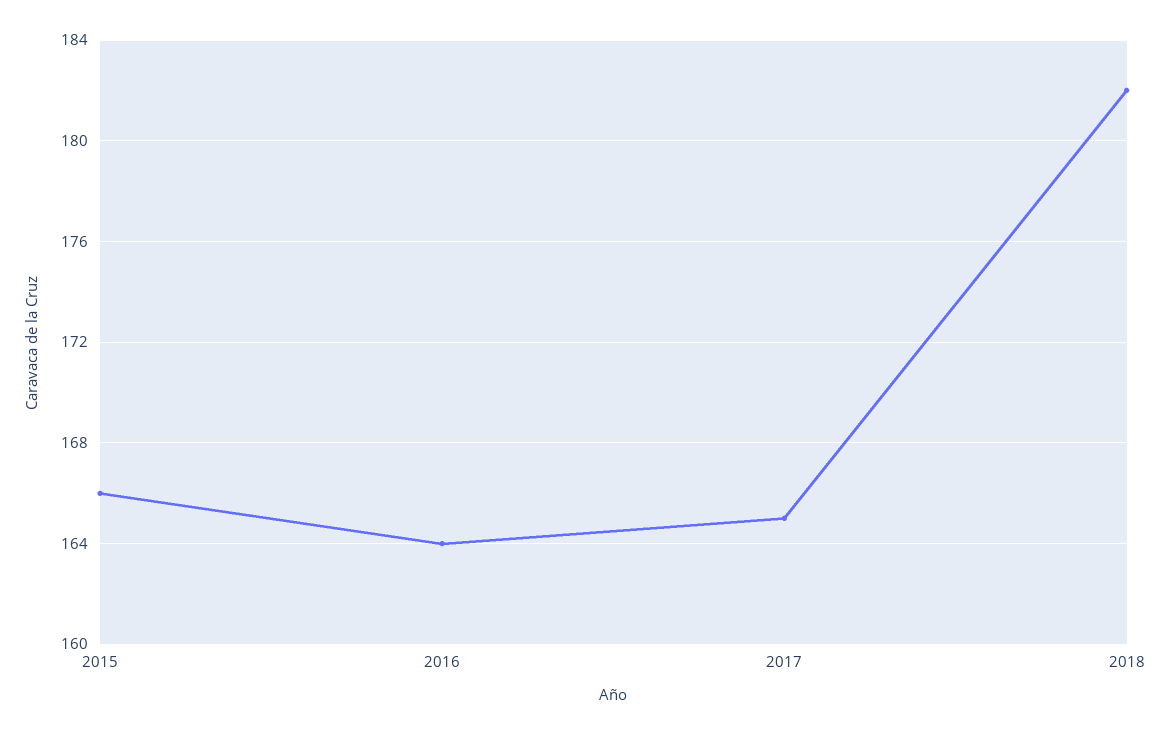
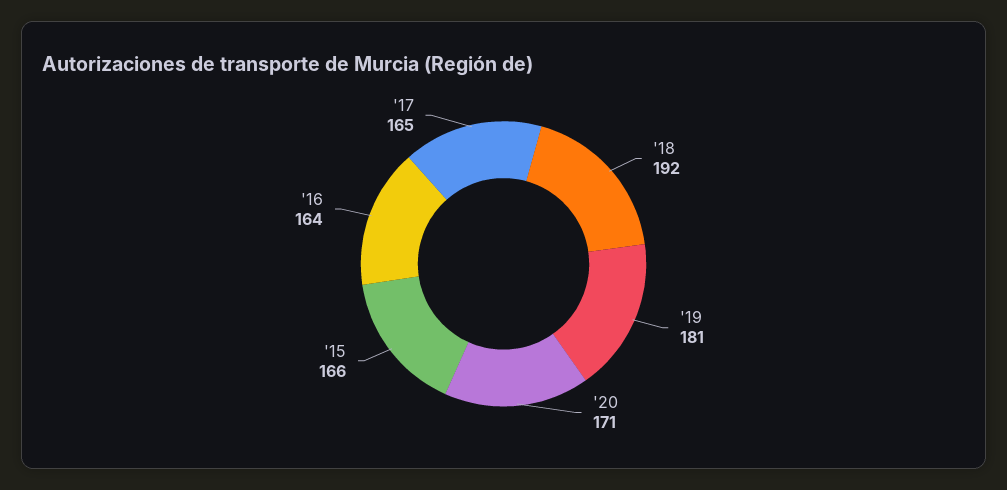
2018: 182 -> 192
'19: none -> 181
'20: none -> 171

